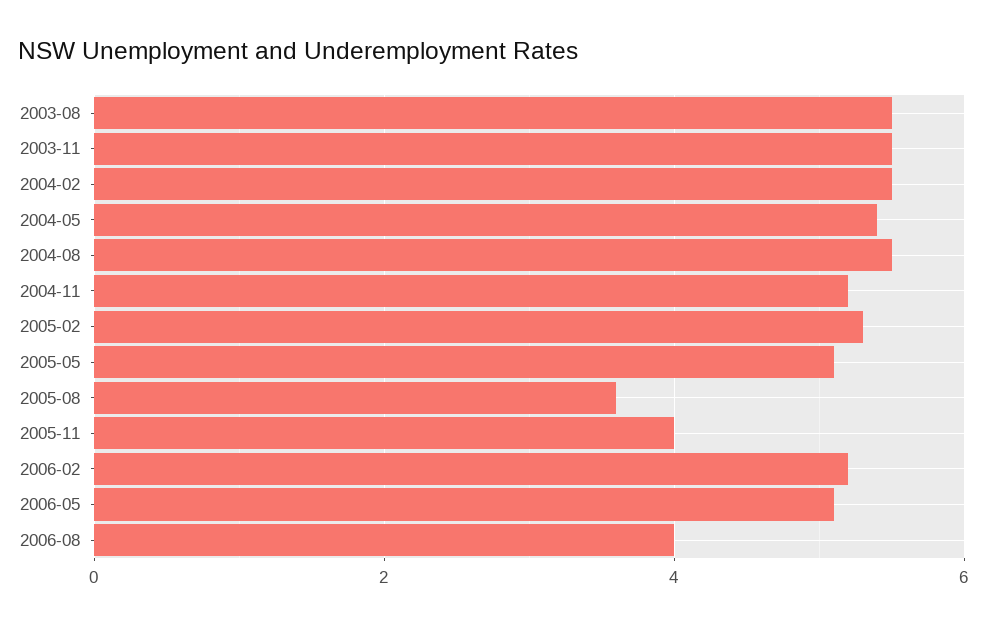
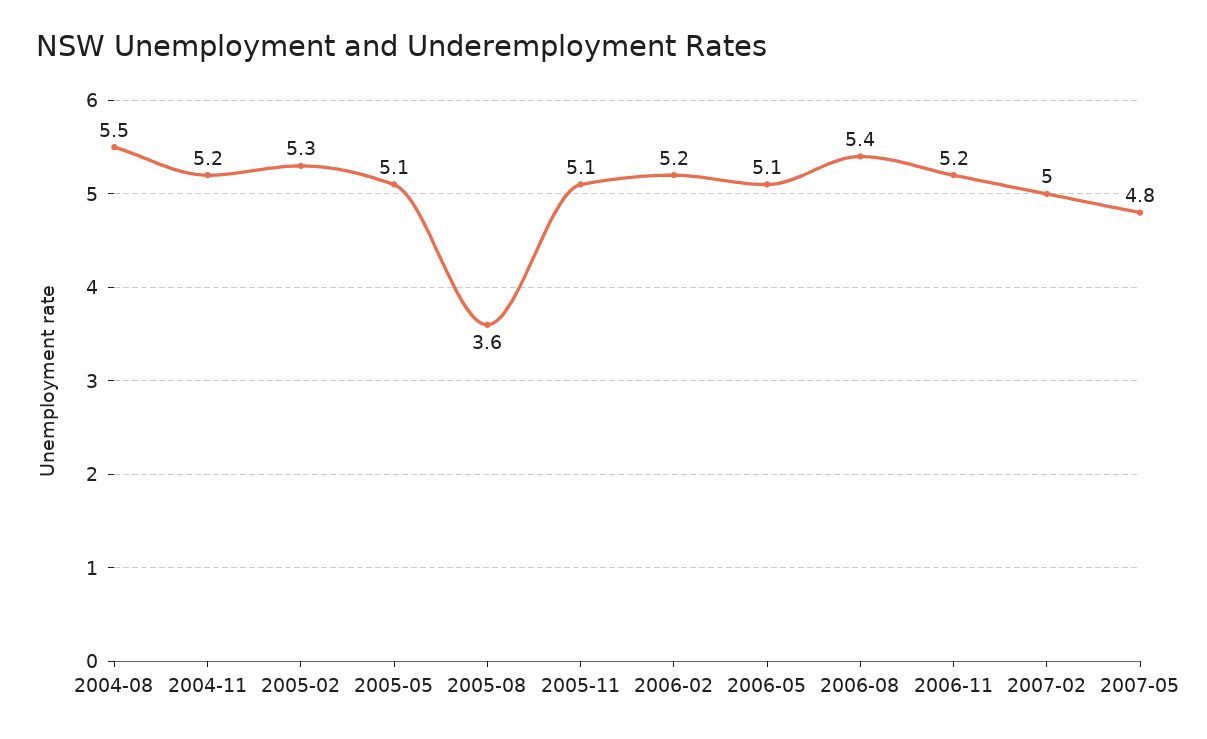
2003-08: 5.5 -> none
2003-11: 5.5 -> none
2004-02: 5.5 -> none
2004-05: 5.5 -> none
2005-11: 4 -> 5.1
2006-08: 4 -> 5.4
2006-11: none -> 5.2
2007-02: none -> 5
2007-05: none -> 4.8

